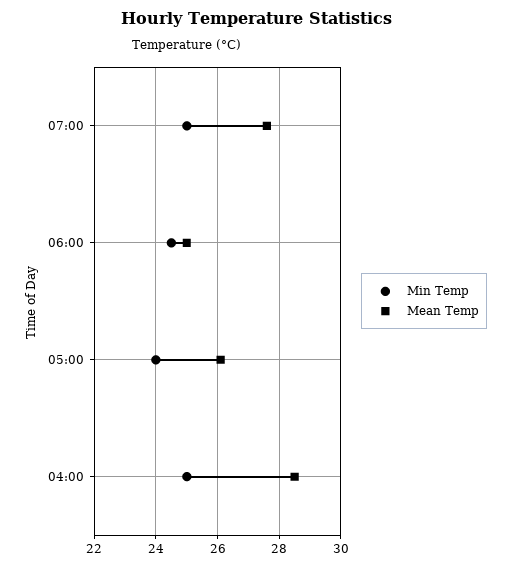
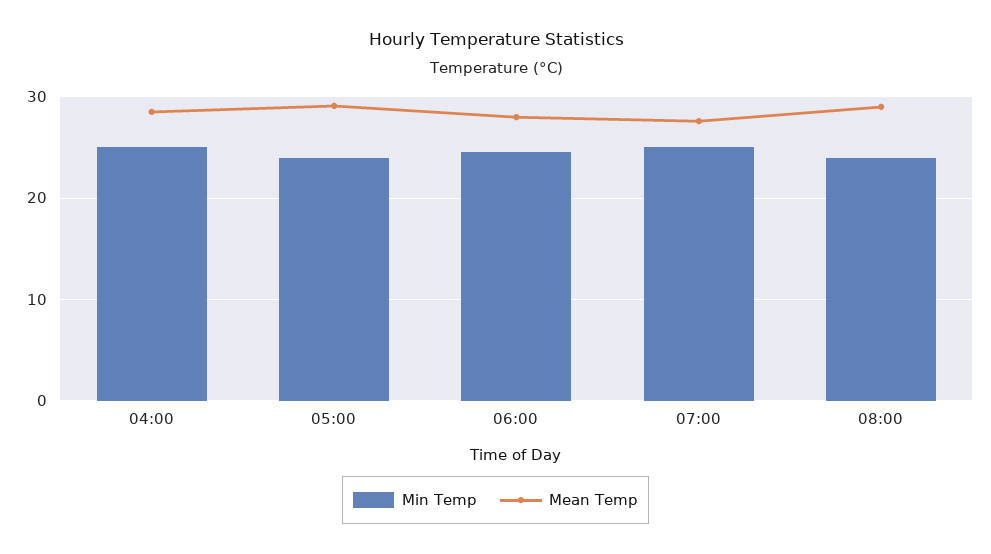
Mean Temp, 06:00: 25 -> 28
Mean Temp, 05:00: 26 -> 29
Min Temp, 08:00: none -> 24
Mean Temp, 08:00: none -> 29

